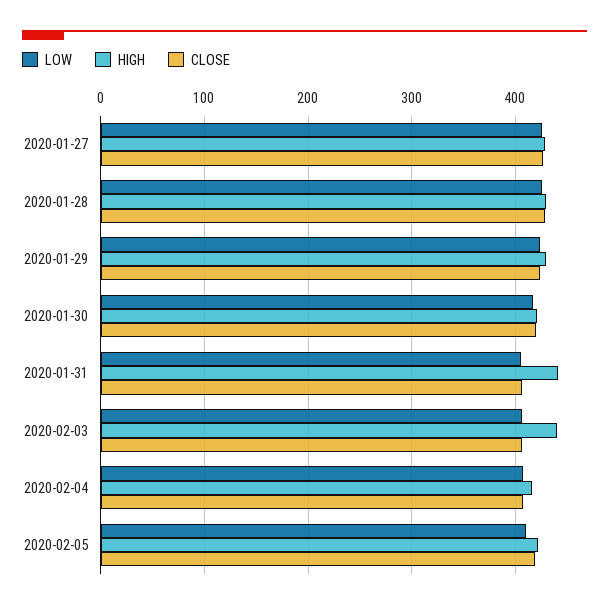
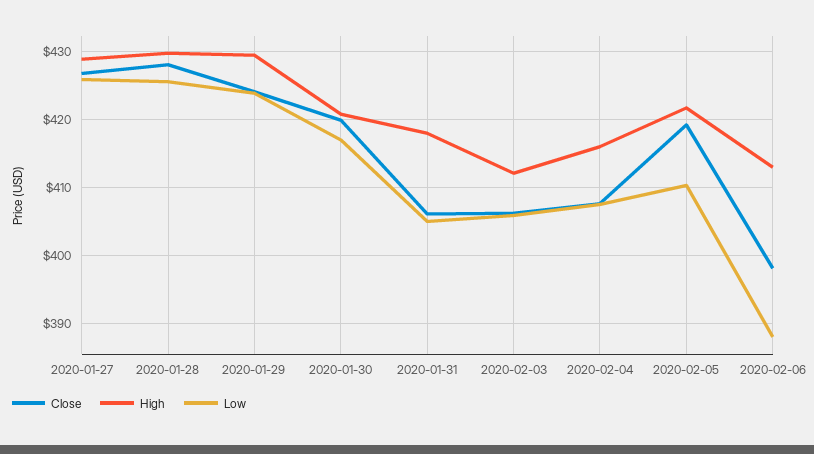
HIGH, 2020-01-31: 440 -> 418
HIGH, 2020-02-03: 440 -> 412
CLOSE, 2020-02-06: none -> 398
HIGH, 2020-02-06: none -> 413
LOW, 2020-02-06: none -> 388

